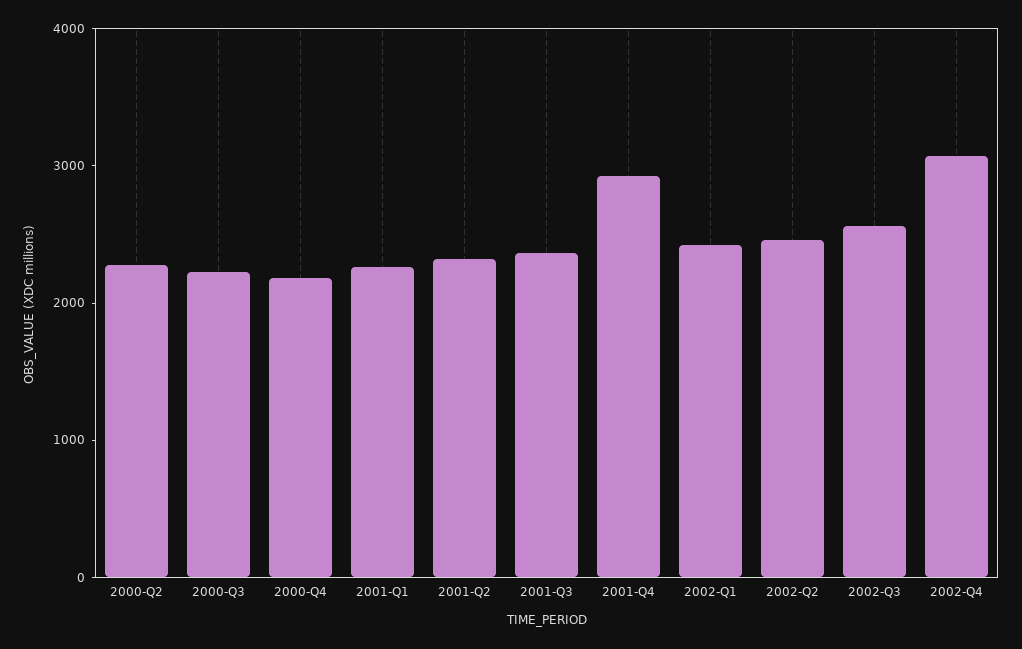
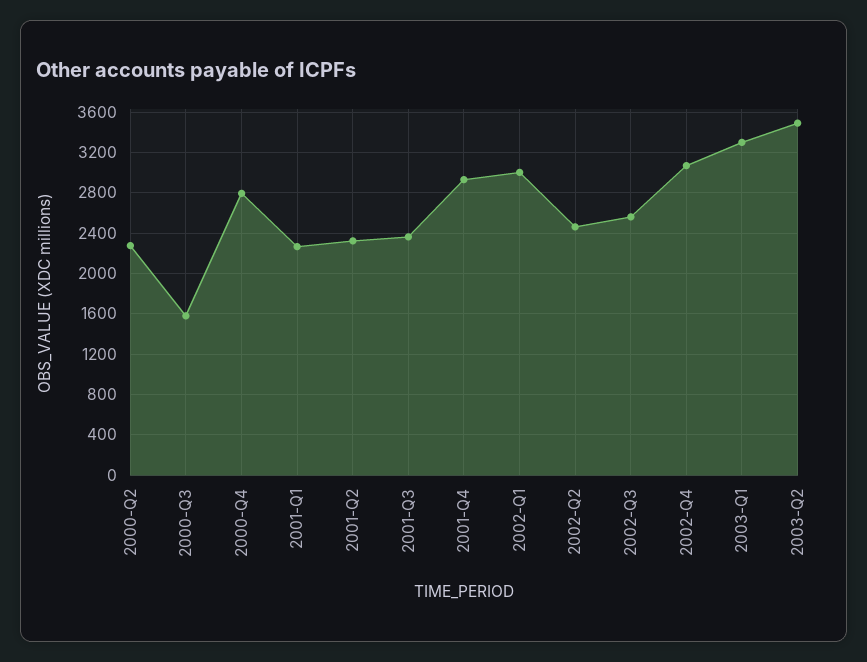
2000-Q3: 2200 -> 1600
2000-Q4: 2200 -> 2800
2002-Q1: 2400 -> 3000
2003-Q1: none -> 3300
2003-Q2: none -> 3500

